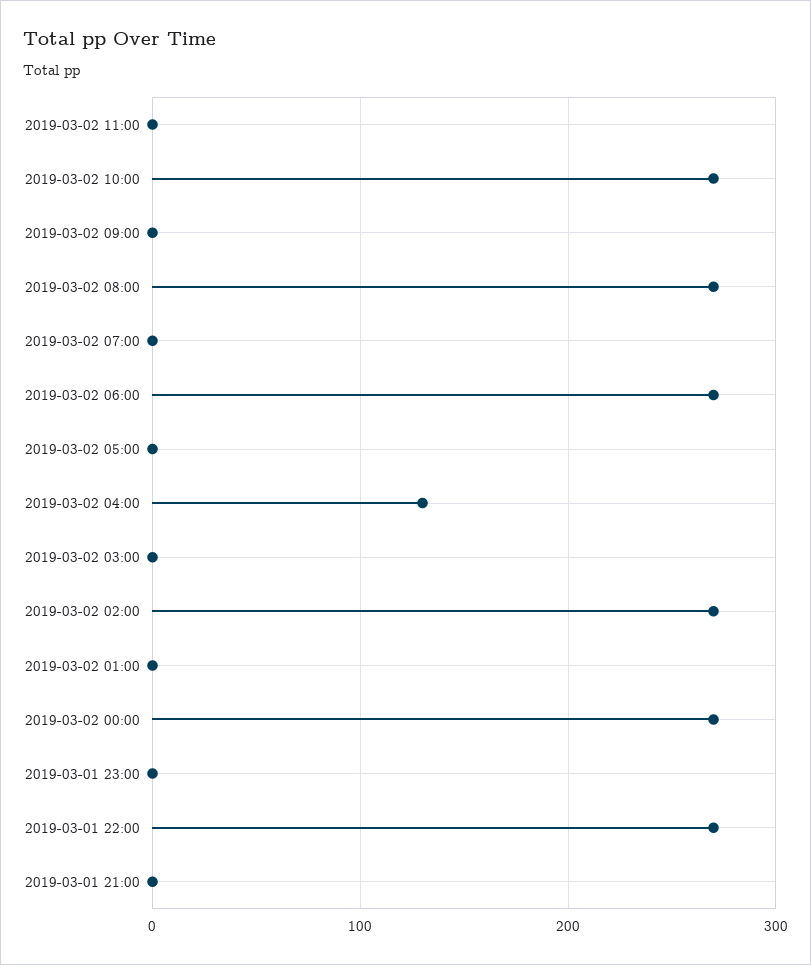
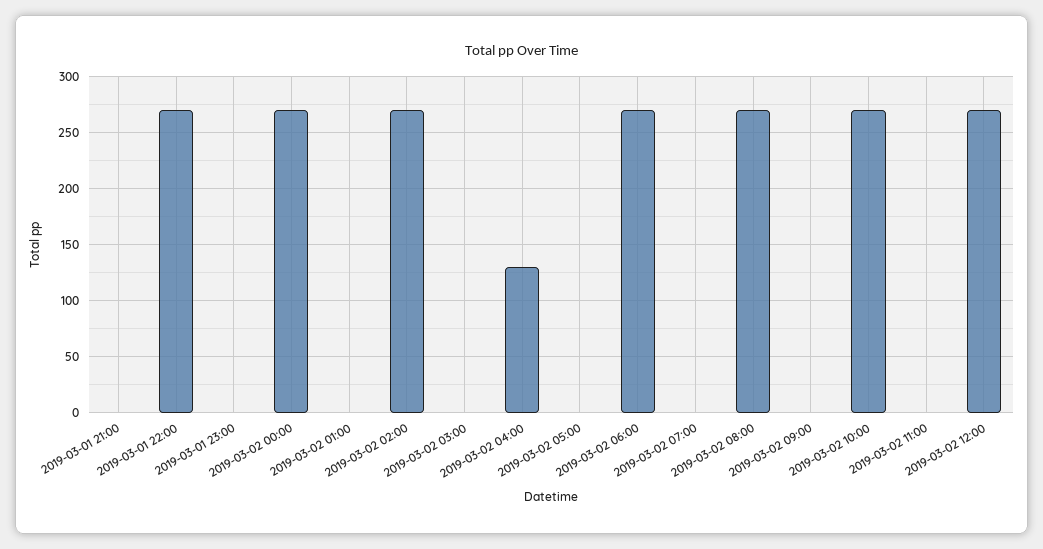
2019-03-02 12:00: none -> 270

